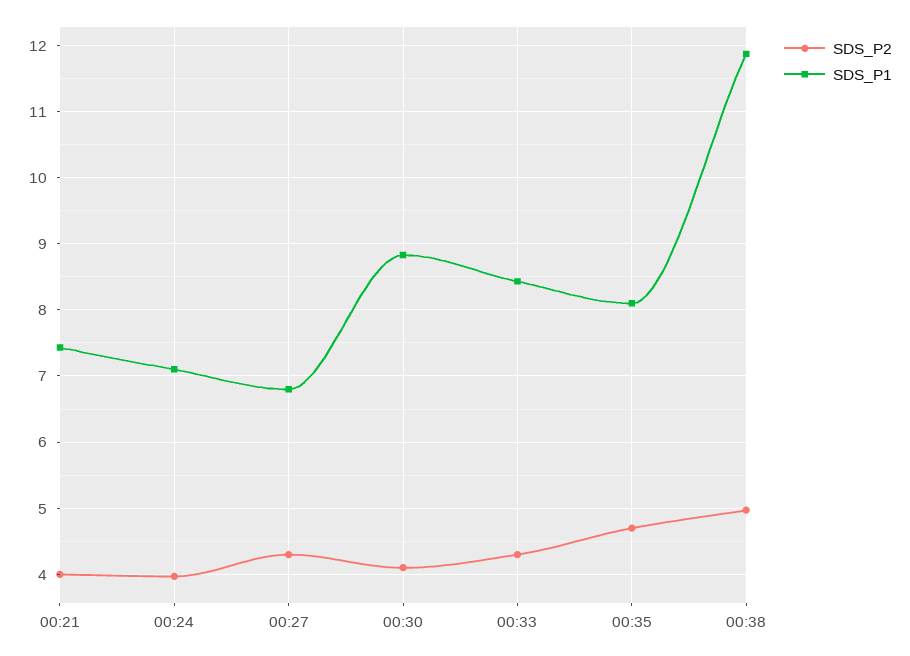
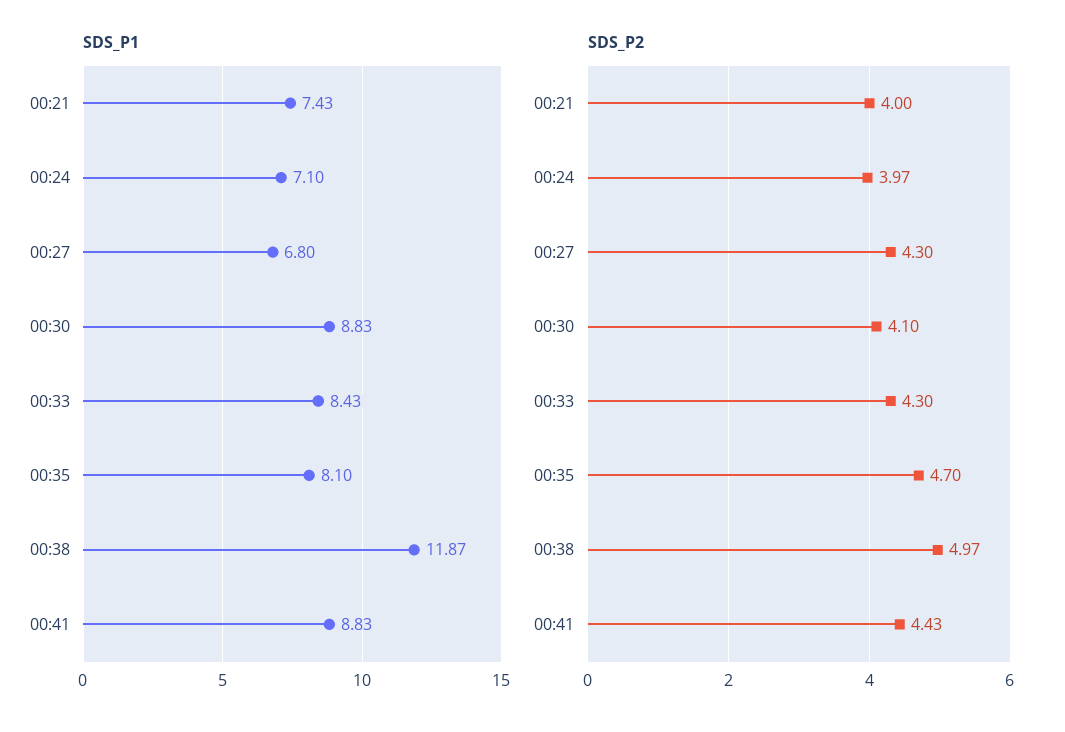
SDS_P1, 00:41: none -> 8.83
SDS_P2, 00:41: none -> 4.43

